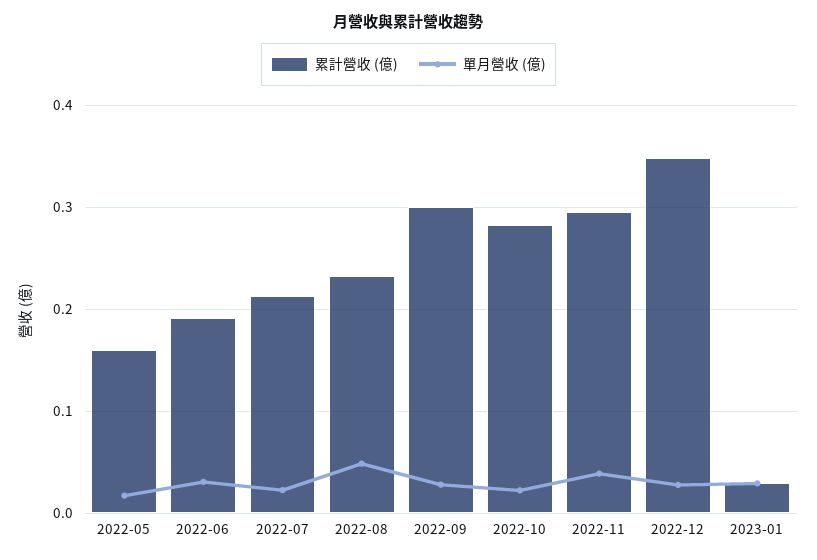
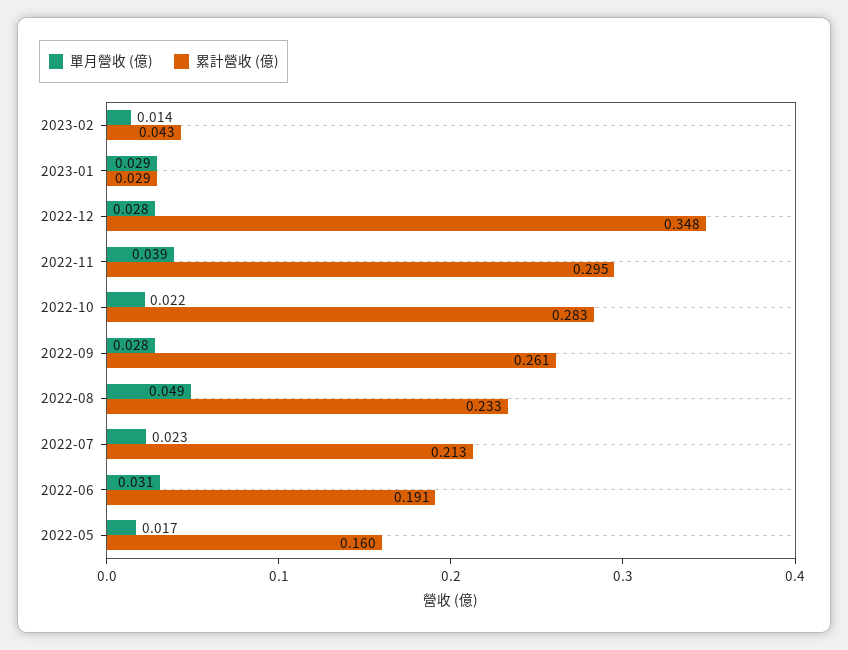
累計營收 (億), 2022-09: 0.3 -> 0.261
單月營收 (億), 2023-02: none -> 0.014
累計營收 (億), 2023-02: none -> 0.043

